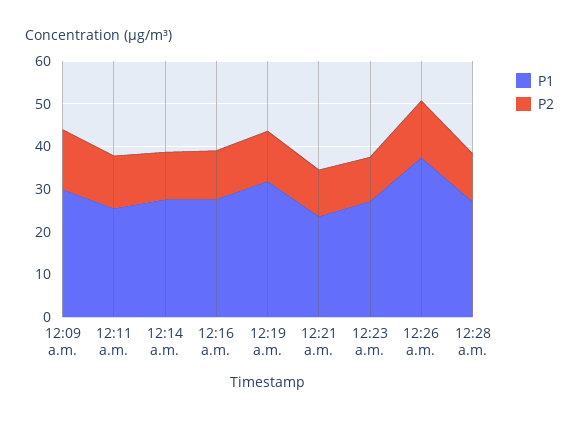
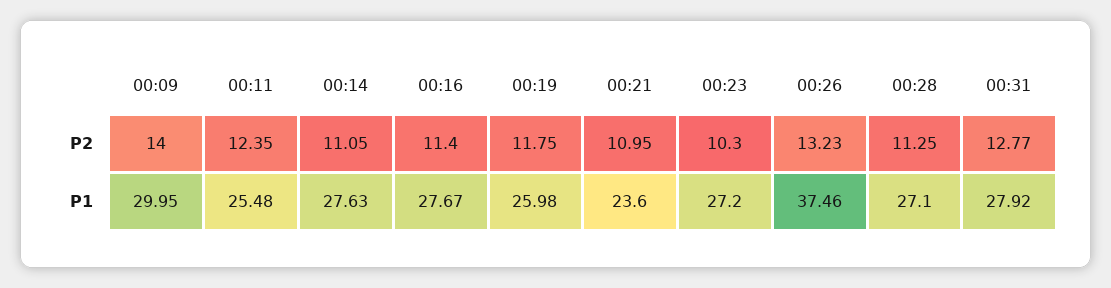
P1, 12:19 a.m.: 32 -> 25.98
P2, 00:31: none -> 12.77
P1, 00:31: none -> 27.92

